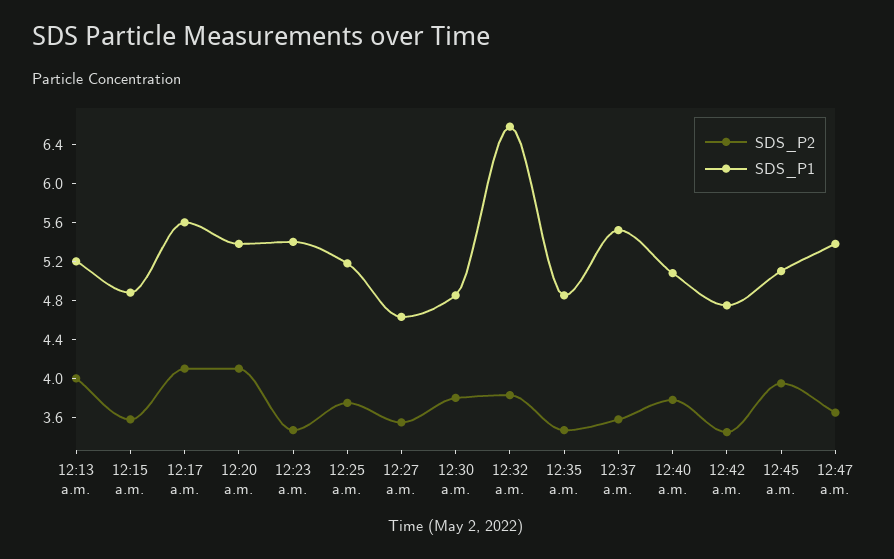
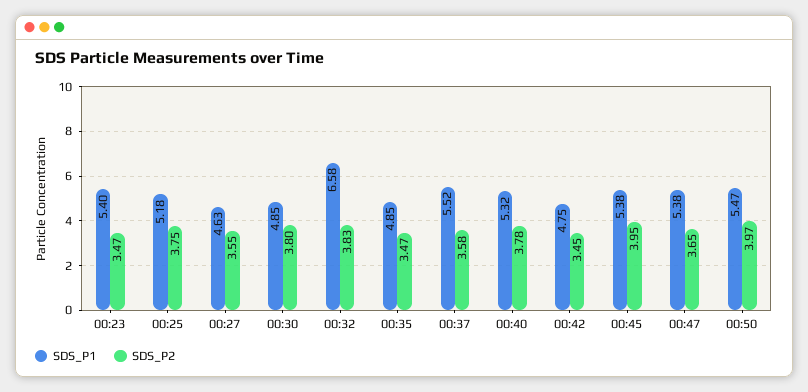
SDS_P2, 12:13 a.m.: 4 -> none
SDS_P1, 12:13 a.m.: 5.2 -> none
SDS_P2, 12:15 a.m.: 3.6 -> none
SDS_P1, 12:15 a.m.: 4.9 -> none
SDS_P2, 12:17 a.m.: 4.1 -> none
SDS_P1, 12:17 a.m.: 5.6 -> none
SDS_P2, 12:20 a.m.: 4.1 -> none
SDS_P1, 12:20 a.m.: 5.4 -> none
SDS_P1, 12:40 a.m.: 5.1 -> 5.32
SDS_P1, 12:45 a.m.: 5.1 -> 5.38
SDS_P1, 00:50: none -> 5.47
SDS_P2, 00:50: none -> 3.97

